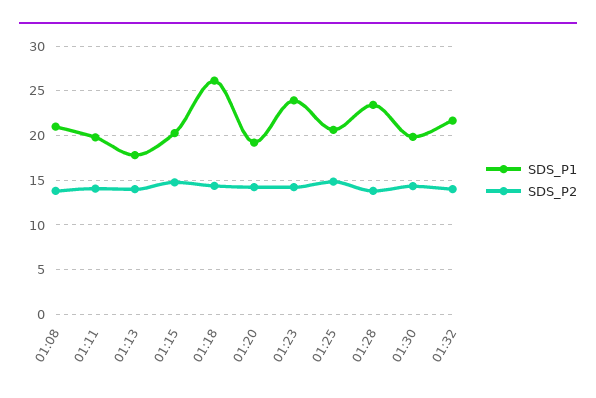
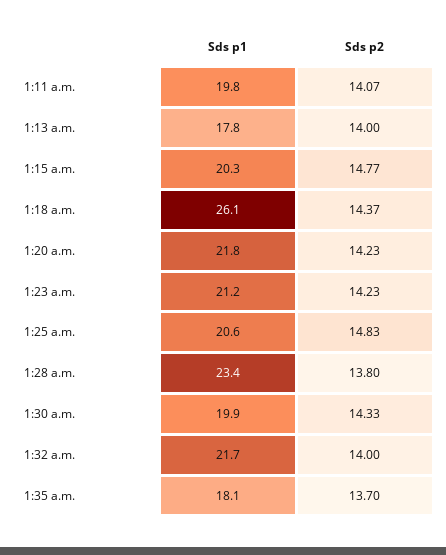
SDS_P1, 01:08: 21 -> none
SDS_P2, 01:08: 14 -> none
SDS_P1, 01:20: 19 -> 21.8
SDS_P1, 01:23: 24 -> 21.2
SDS_P1, 1:35 a.m.: none -> 18.1
SDS_P2, 1:35 a.m.: none -> 13.7

